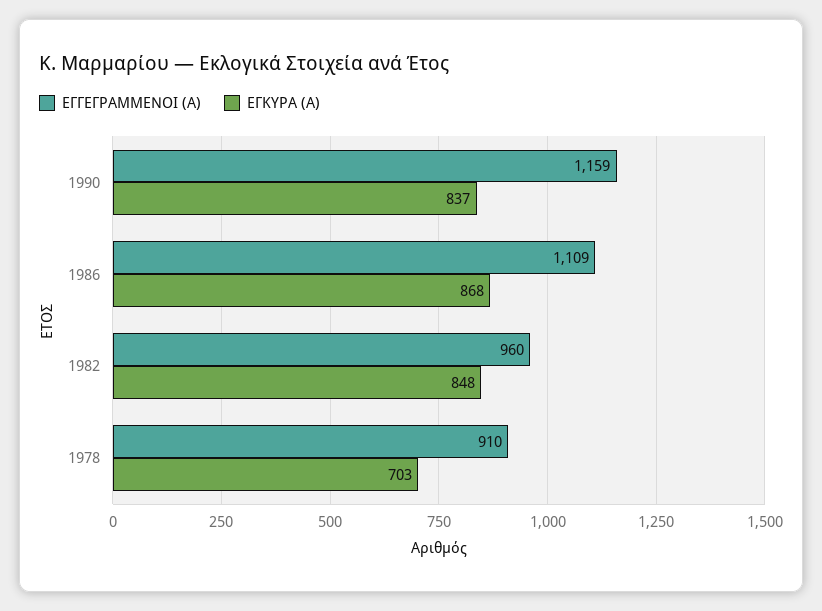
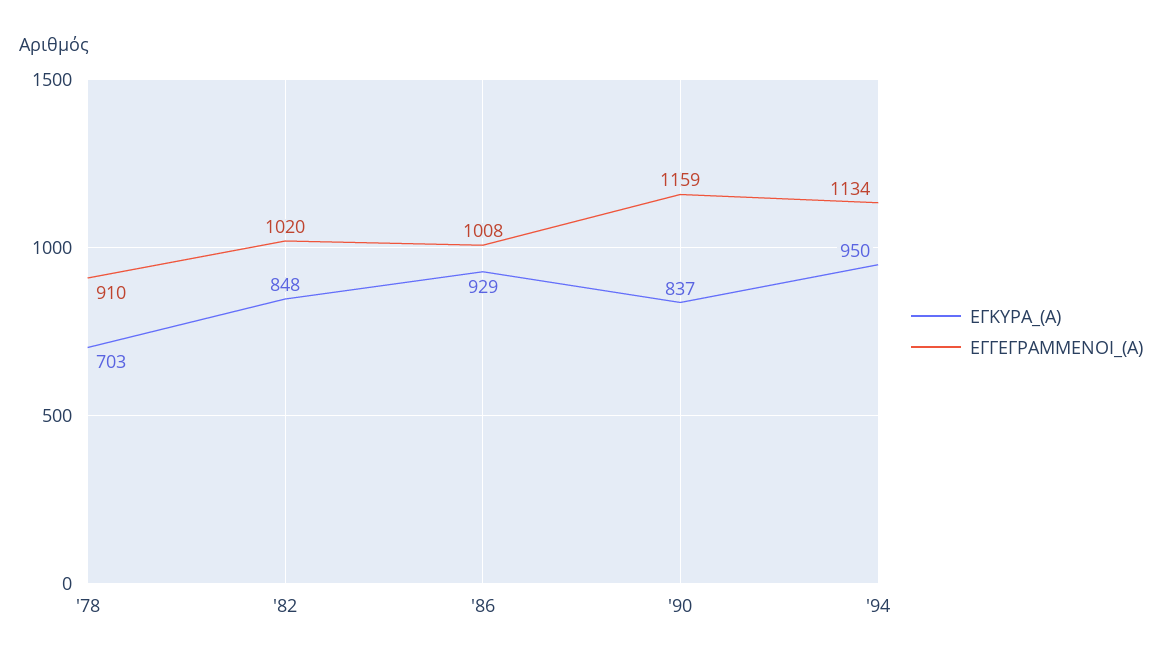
ΕΓΓΕΓΡΑΜΜΕΝΟΙ (Α), 1986: 1109 -> 1008
ΕΓΚΥΡΑ (Α), 1986: 868 -> 929
ΕΓΓΕΓΡΑΜΜΕΝΟΙ (Α), 1982: 960 -> 1020
ΕΓΚΥΡΑ (Α), '94: none -> 950
ΕΓΓΕΓΡΑΜΜΕΝΟΙ (Α), '94: none -> 1134

